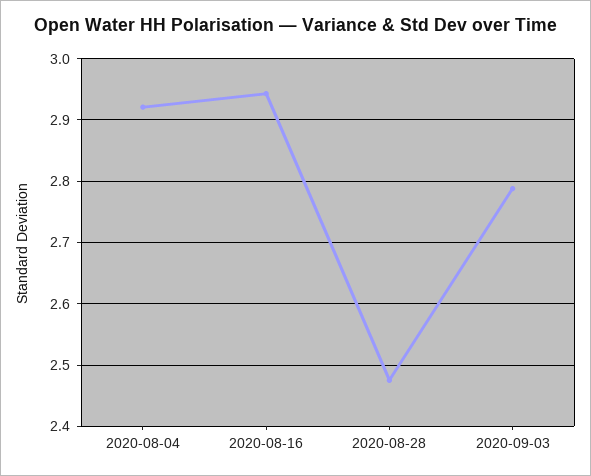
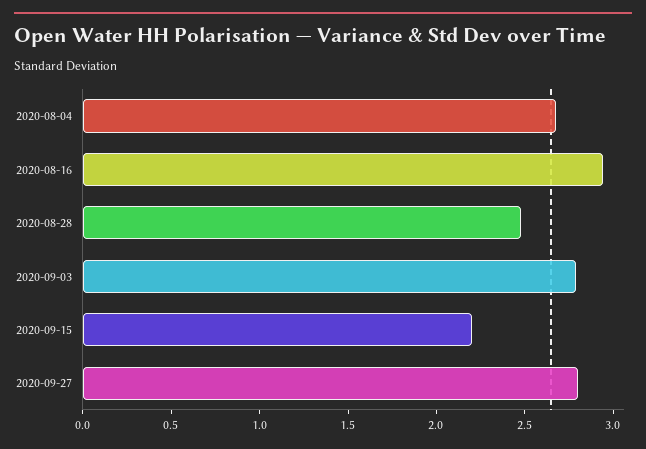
2020-08-04: 2.92 -> 2.7
2020-09-15: none -> 2.2
2020-09-27: none -> 2.8

